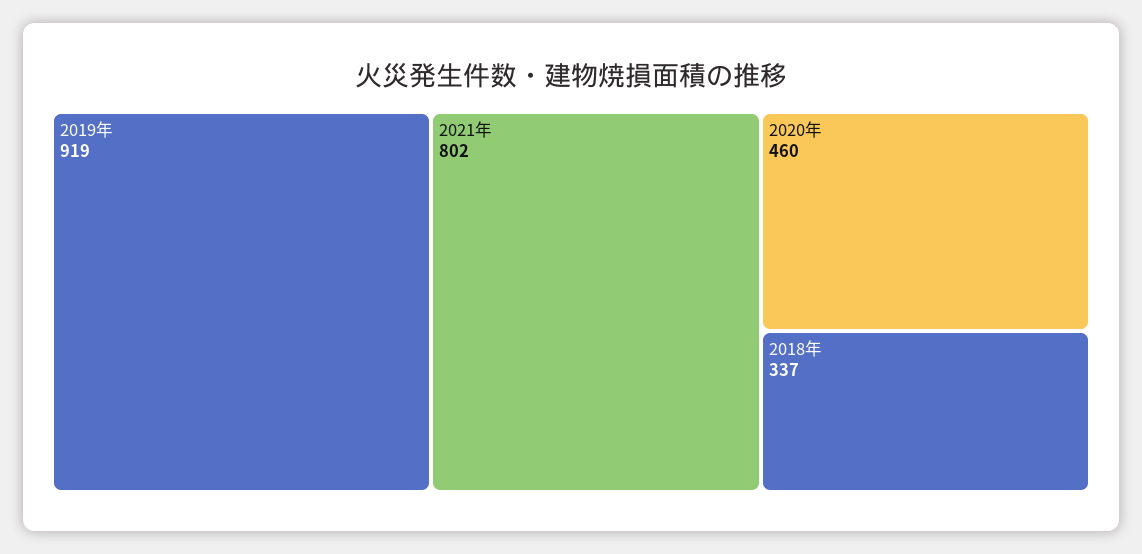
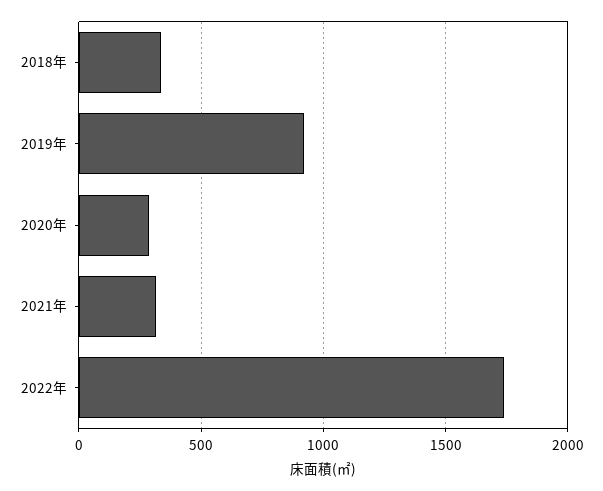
2021年: 802 -> 300
2020年: 460 -> 300
2022年: none -> 1750

